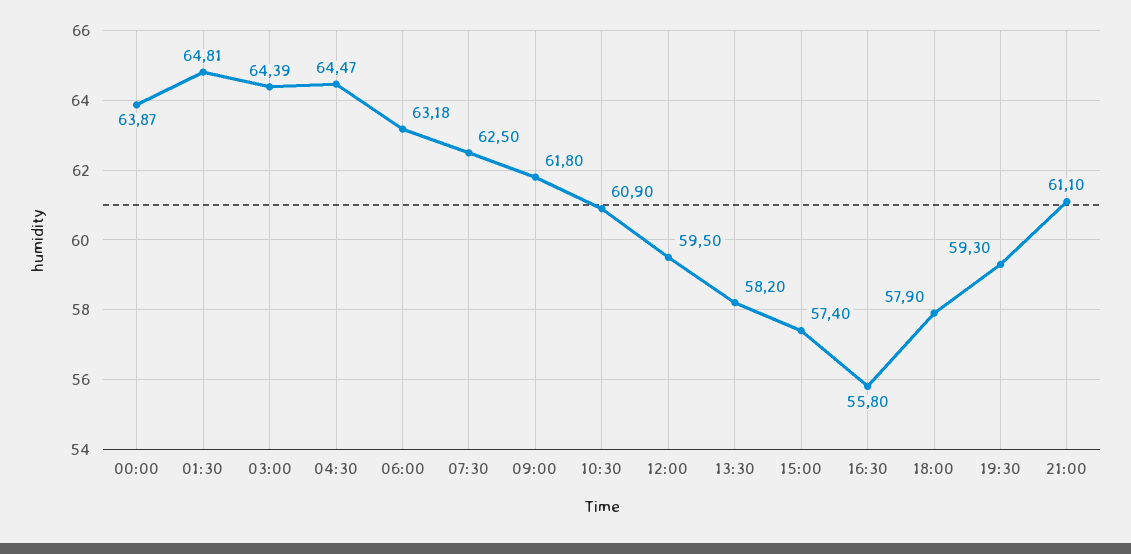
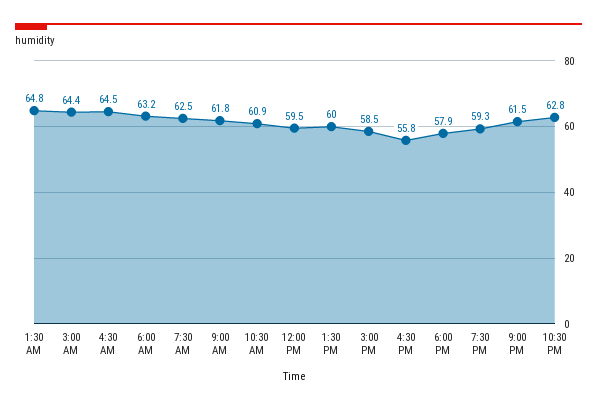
00:00: 63.87 -> none
13:30: 58.2 -> 60
15:00: 57.4 -> 58.5
21:00: 61.1 -> 61.5
10:30 PM: none -> 62.8

